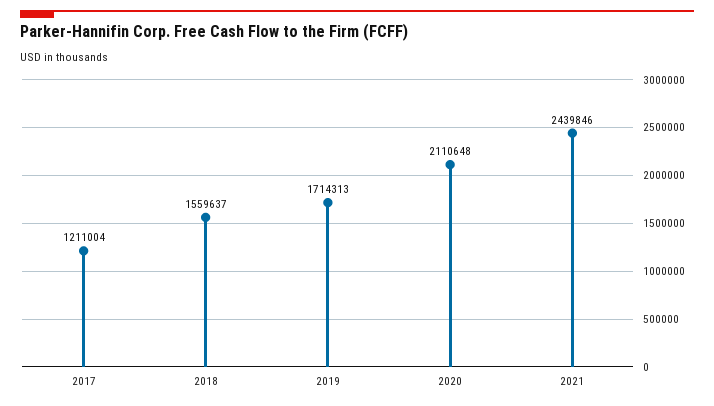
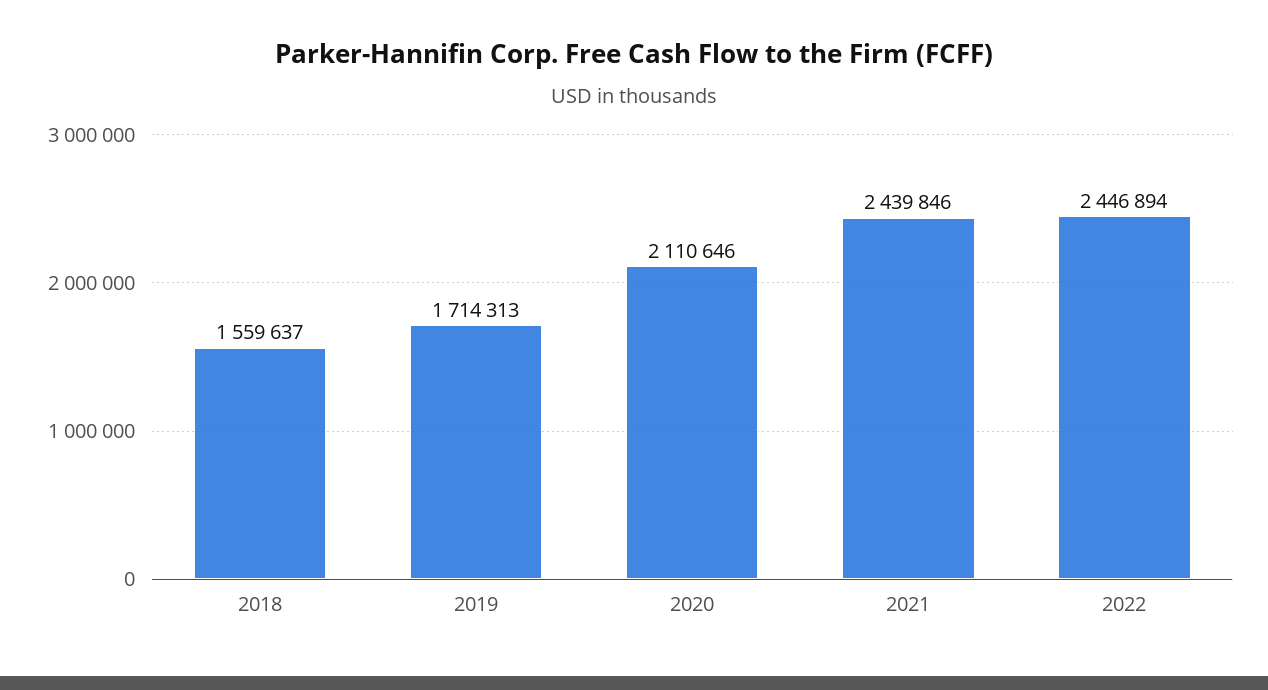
2017: 1211004 -> none
2020: 2110648 -> 2110646
2022: none -> 2446894

